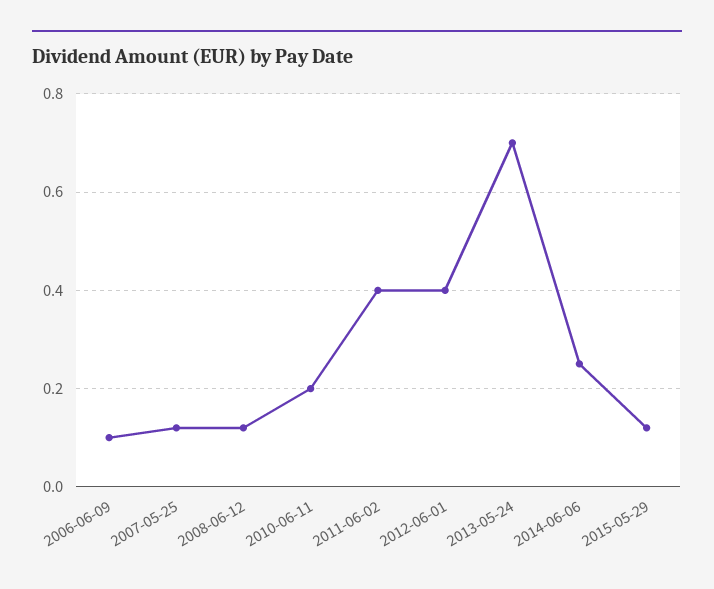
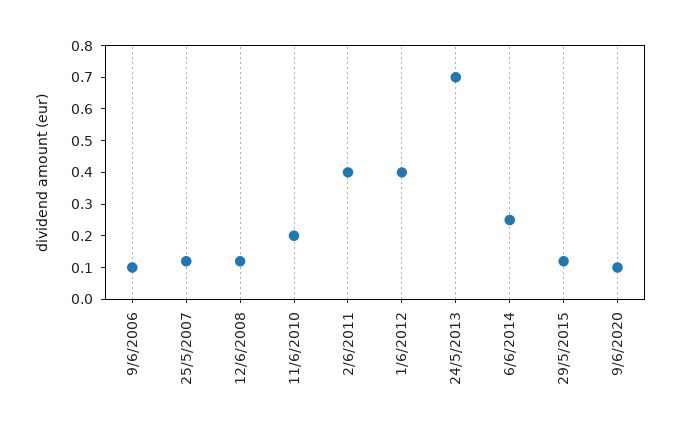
9/6/2020: none -> 0.1

